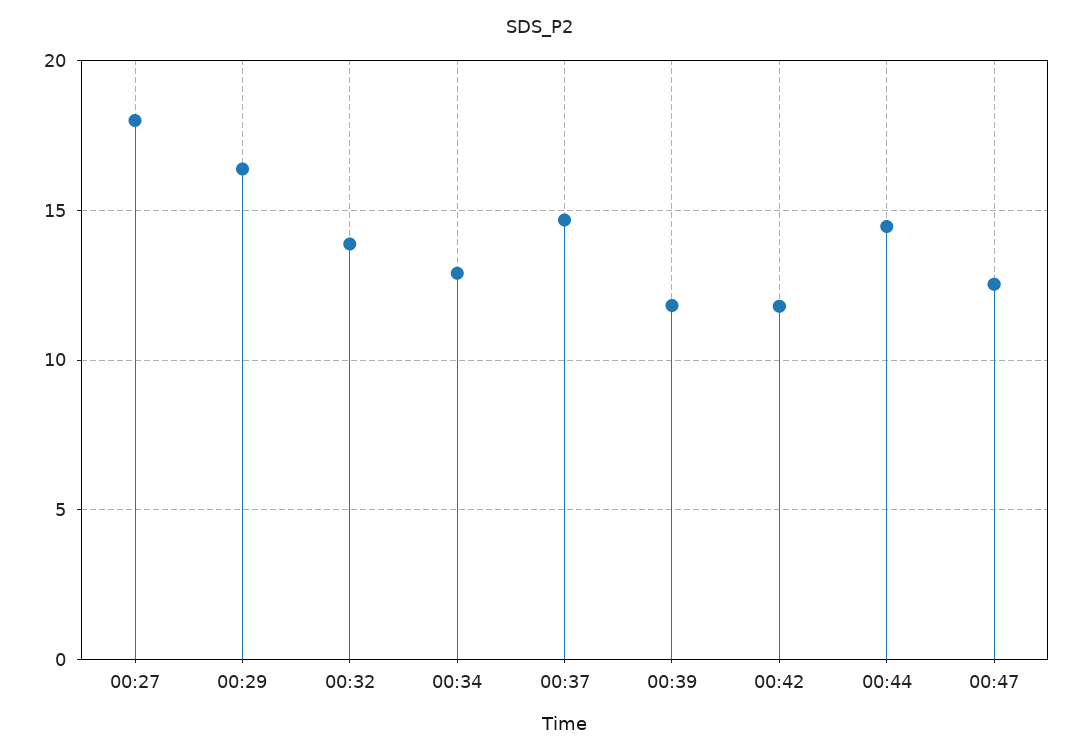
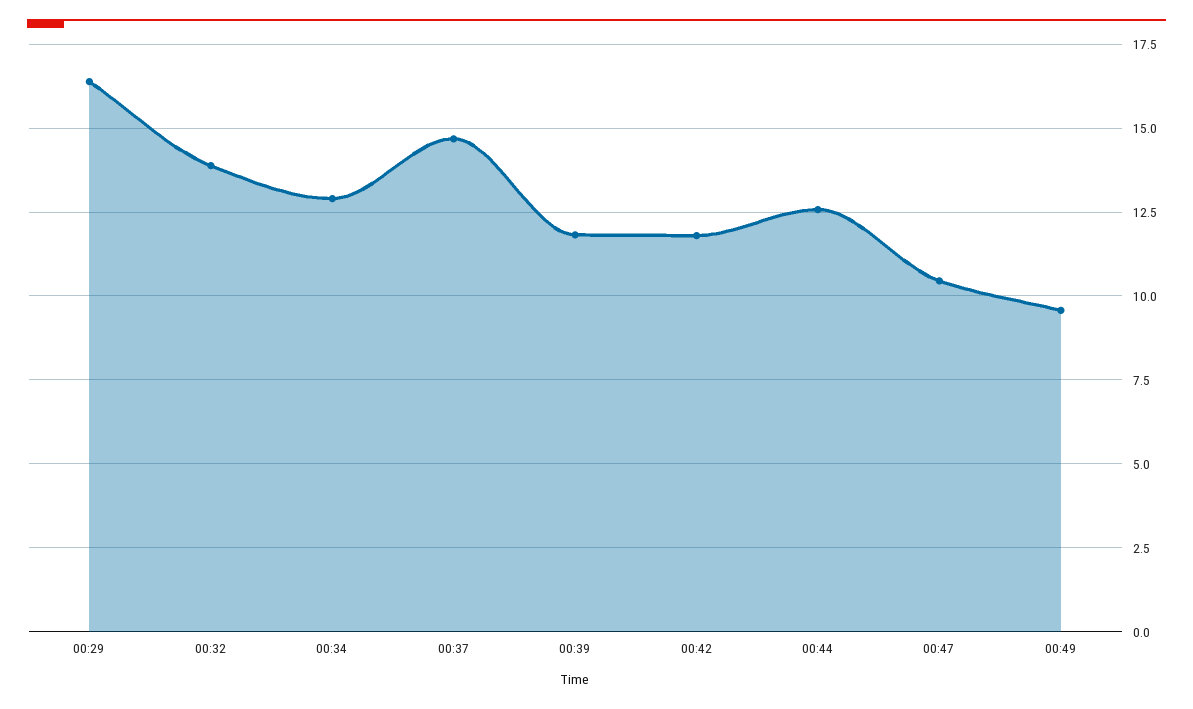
00:27: 18 -> none
00:44: 14.5 -> 12.5
00:47: 12.5 -> 10.5
00:49: none -> 9.5

